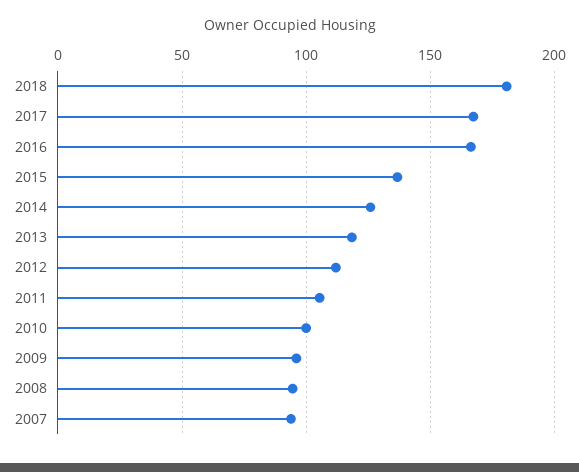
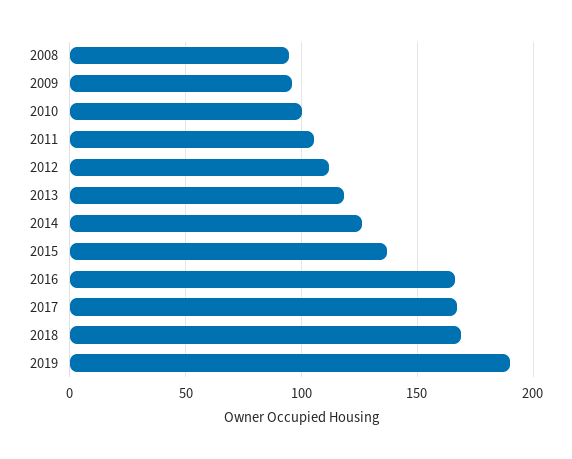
2018: 180 -> 170
2007: 95 -> none
2019: none -> 190

